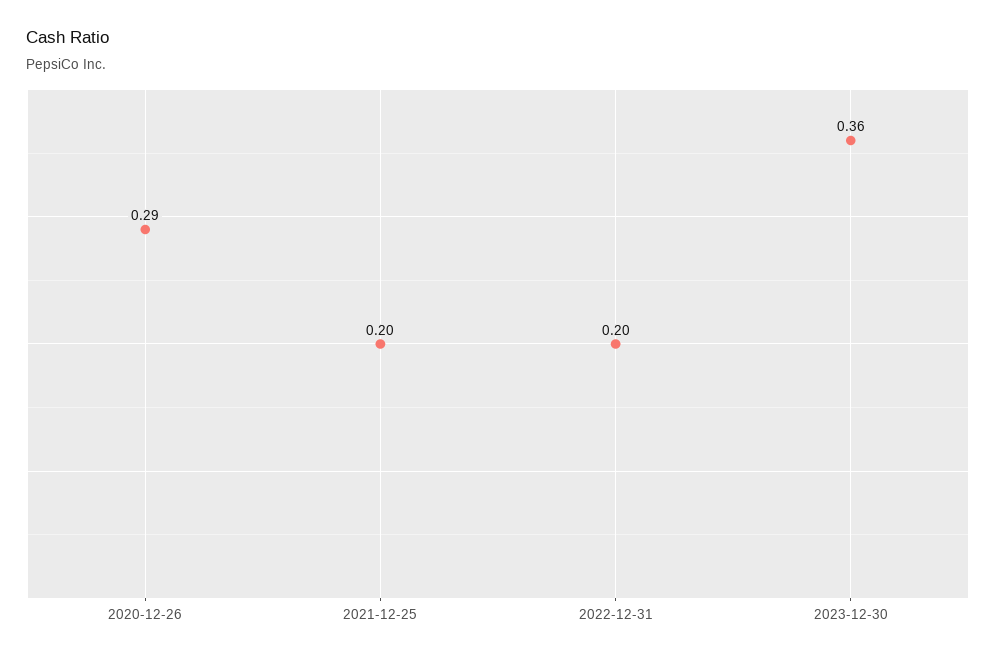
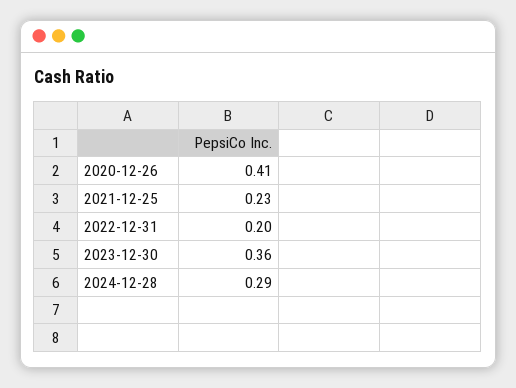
2020-12-26: 0.29 -> 0.41
2021-12-25: 0.2 -> 0.23
2024-12-28: none -> 0.29

